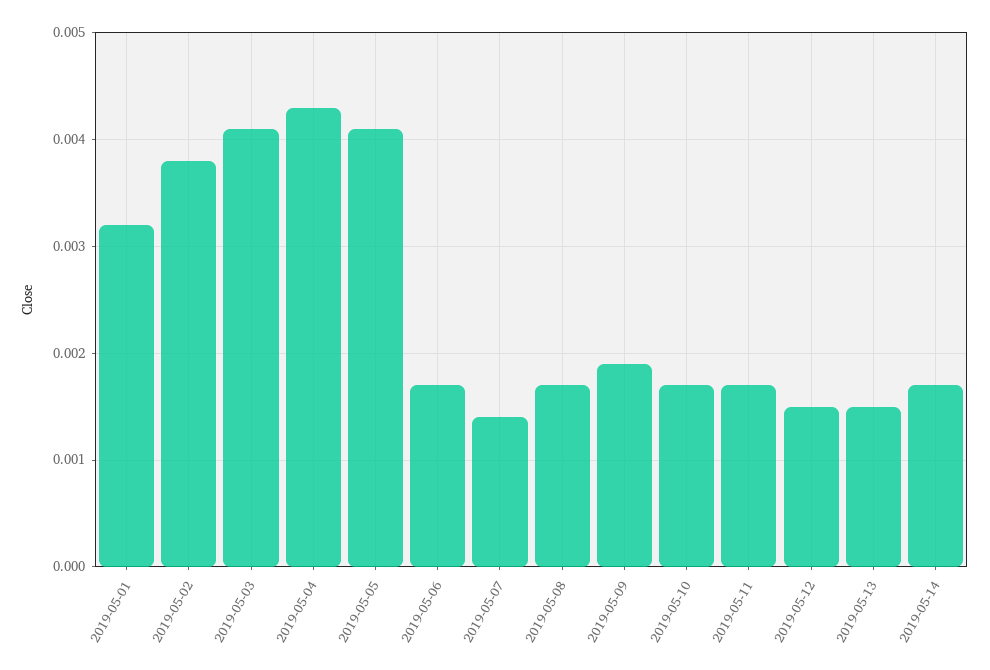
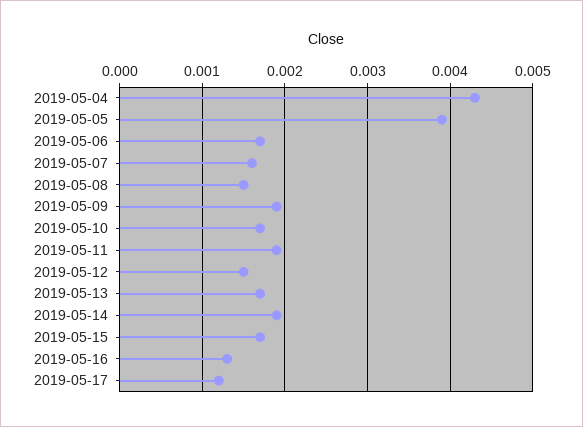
2019-05-01: 0.0032 -> none
2019-05-02: 0.0038 -> none
2019-05-03: 0.0041 -> none
2019-05-05: 0.0041 -> 0.0039
2019-05-07: 0.0014 -> 0.0016
2019-05-08: 0.0017 -> 0.0015
2019-05-11: 0.0017 -> 0.0019
2019-05-13: 0.0015 -> 0.0017
2019-05-14: 0.0017 -> 0.0019
2019-05-15: none -> 0.0017
2019-05-16: none -> 0.0013
2019-05-17: none -> 0.0012

